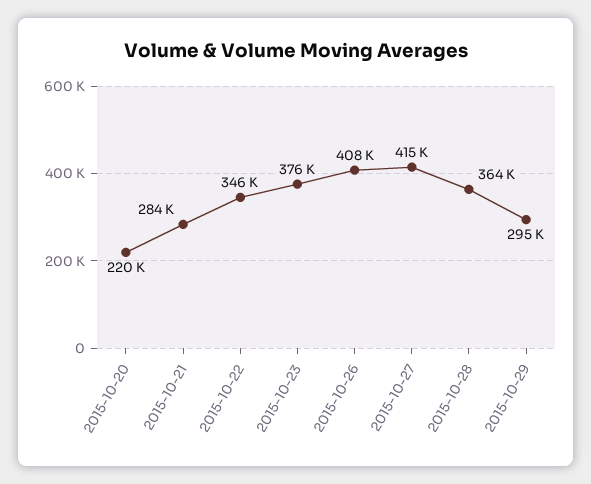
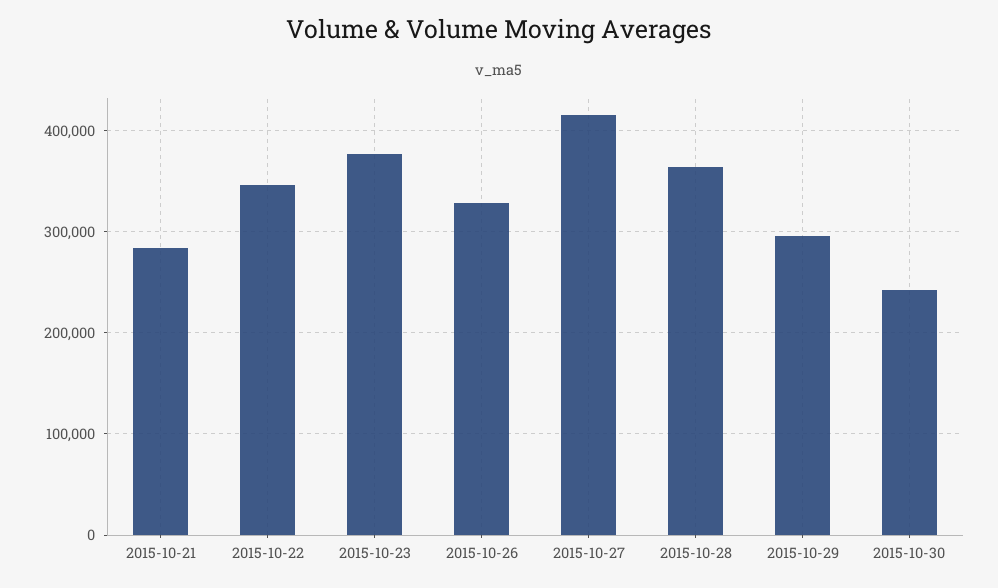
2015-10-20: 220000 -> none
2015-10-26: 408000 -> 330000
2015-10-30: none -> 240000

